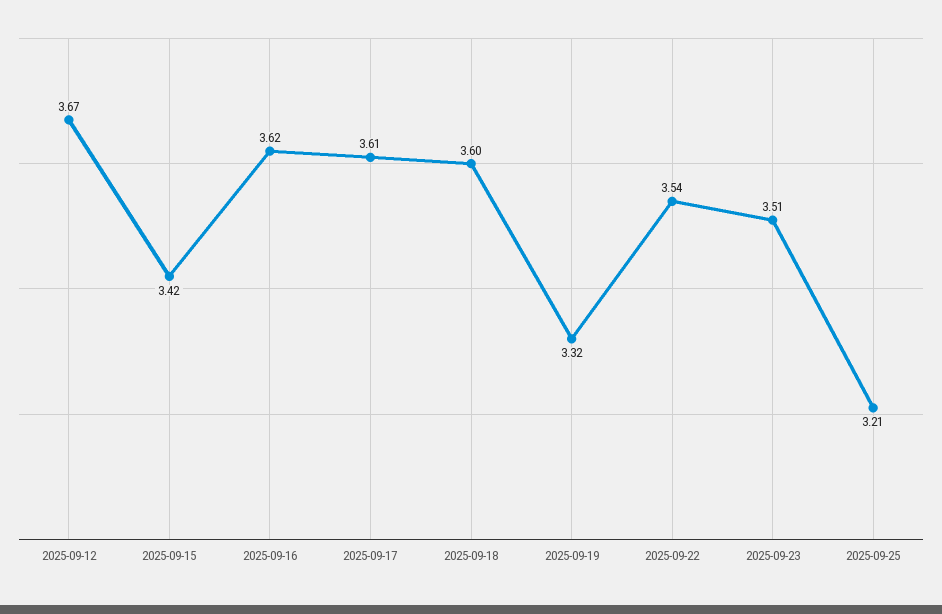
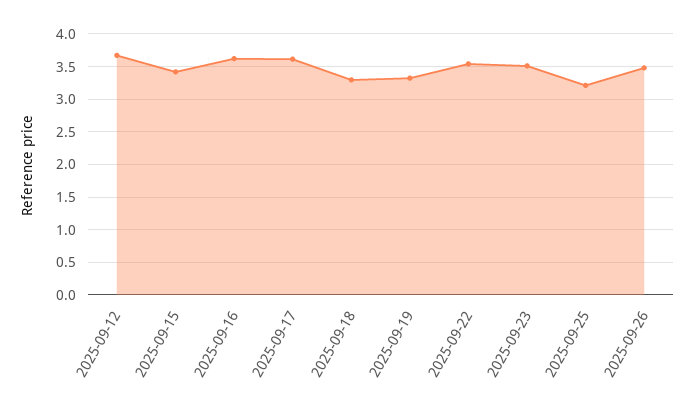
2025-09-18: 3.6 -> 3.3
2025-09-26: none -> 3.5

